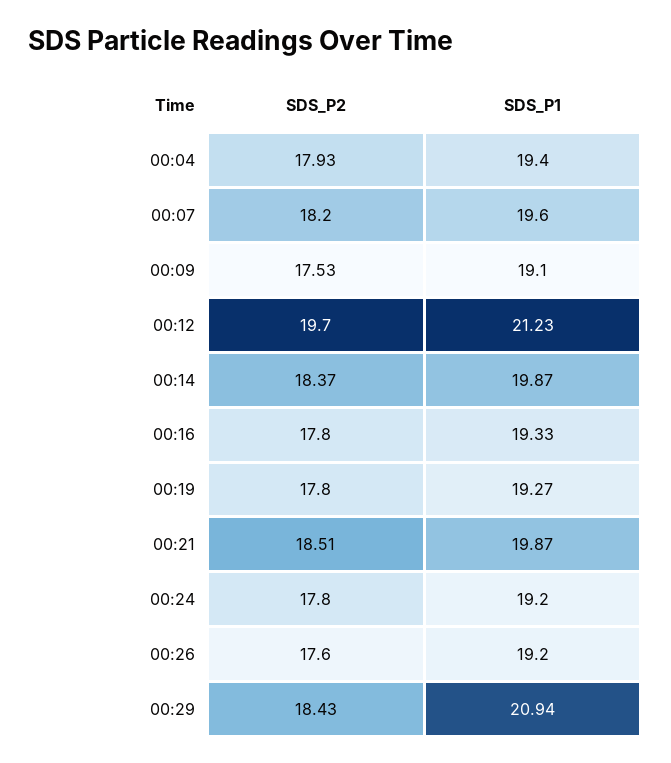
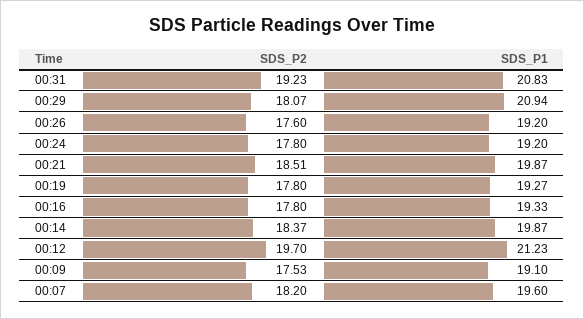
SDS_P2, 00:04: 17.93 -> none
SDS_P1, 00:04: 19.4 -> none
SDS_P2, 00:29: 18.43 -> 18.07
SDS_P2, 00:31: none -> 19.23
SDS_P1, 00:31: none -> 20.83

